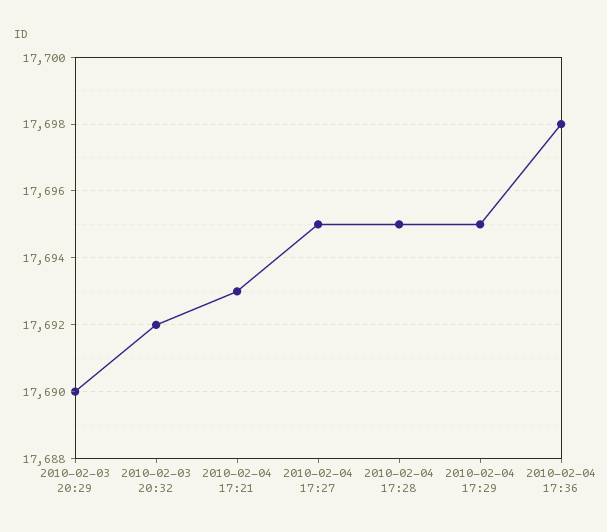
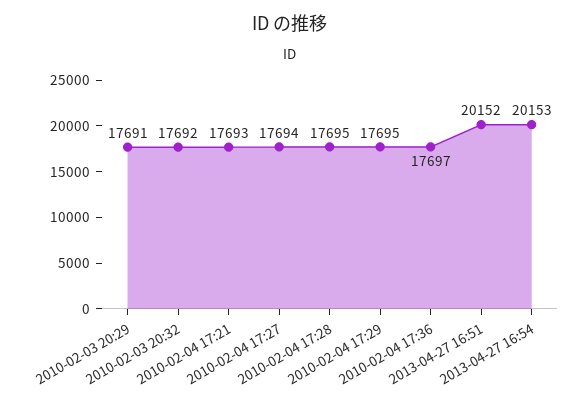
2010-02-03 20:29: 17690 -> 17691
2010-02-04 17:27: 17695 -> 17694
2010-02-04 17:36: 17698 -> 17697
2013-04-27 16:51: none -> 20152
2013-04-27 16:54: none -> 20153

